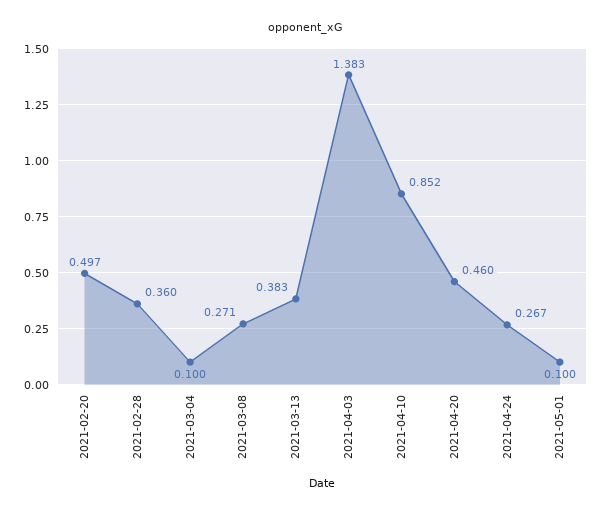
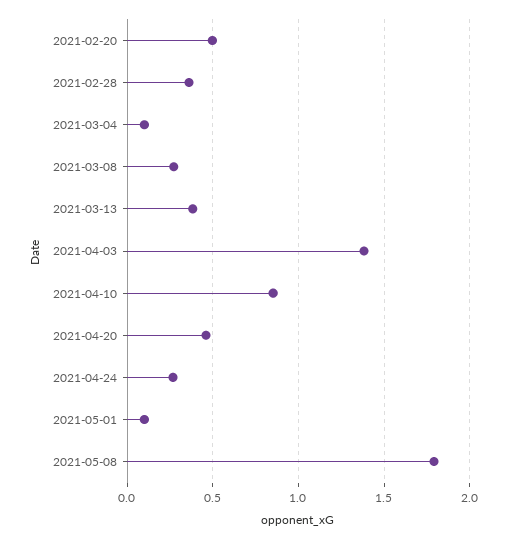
2021-05-08: none -> 1.8

